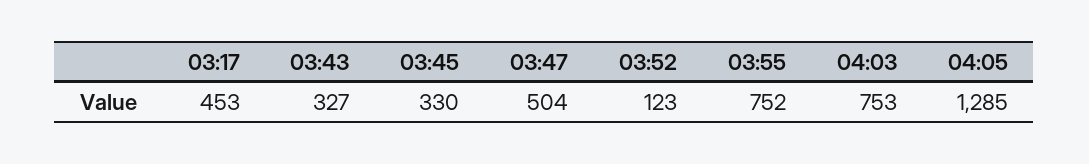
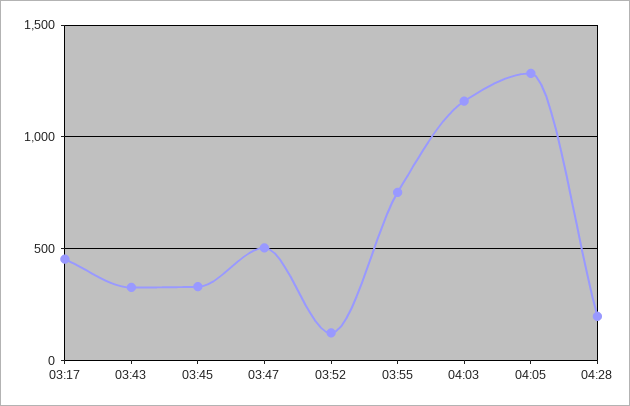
04:03: 753 -> 1150
04:28: none -> 200

